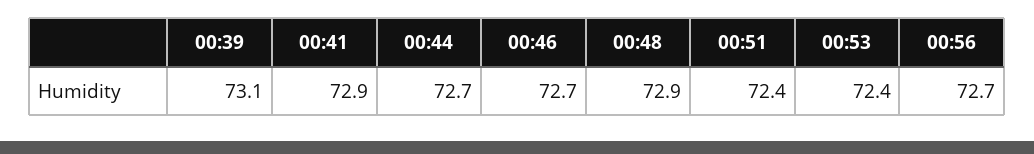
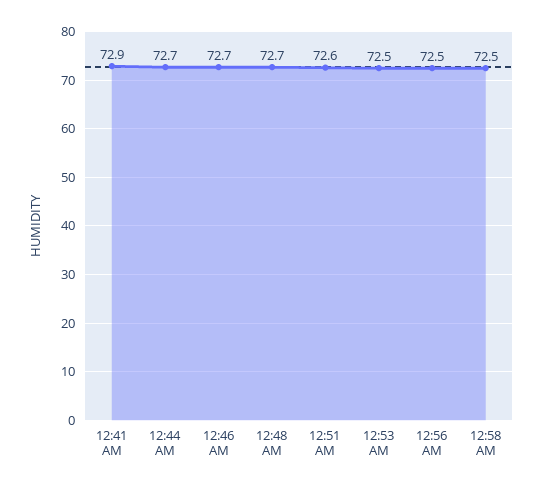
00:39: 73.1 -> none
00:48: 72.9 -> 72.7
00:51: 72.4 -> 72.6
00:53: 72.4 -> 72.5
00:56: 72.7 -> 72.5
12:58 AM: none -> 72.5

